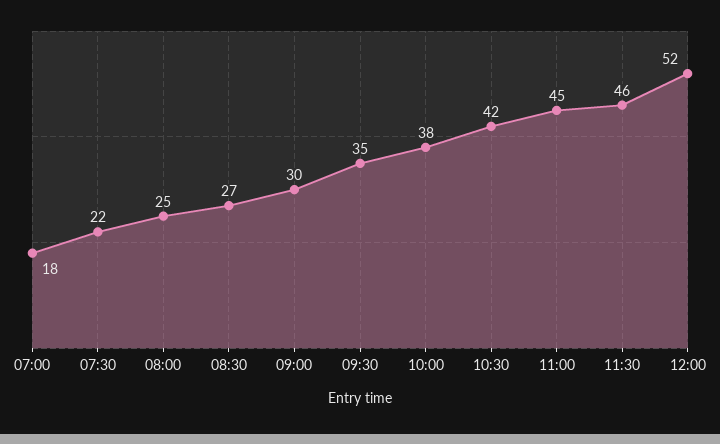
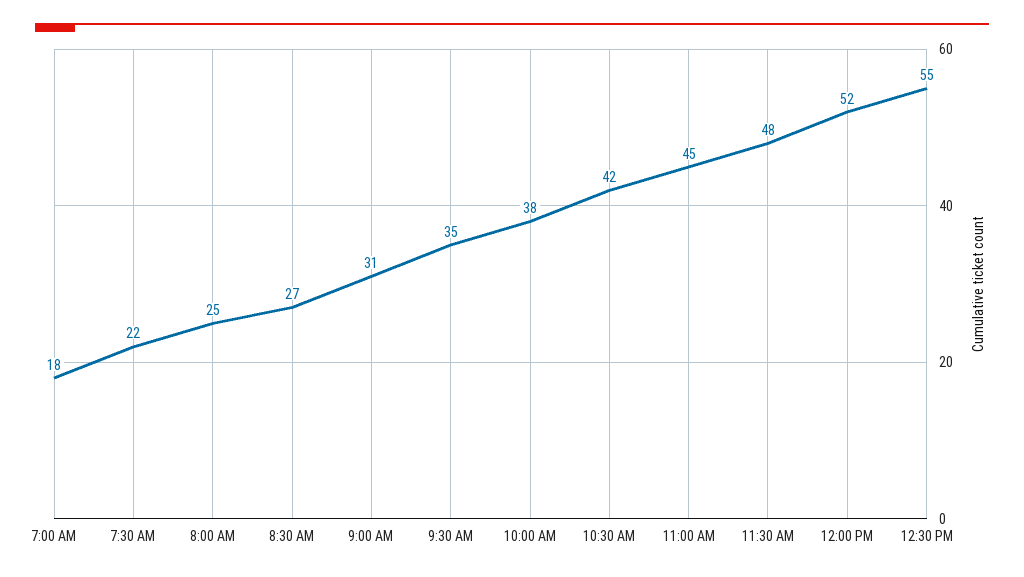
09:00: 30 -> 31
11:30: 46 -> 48
12:30 PM: none -> 55

